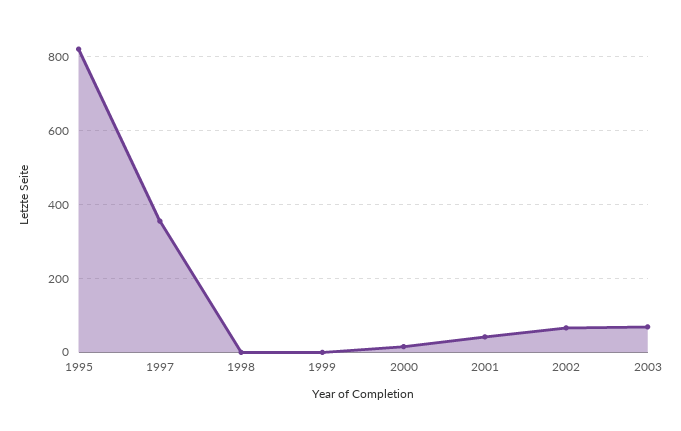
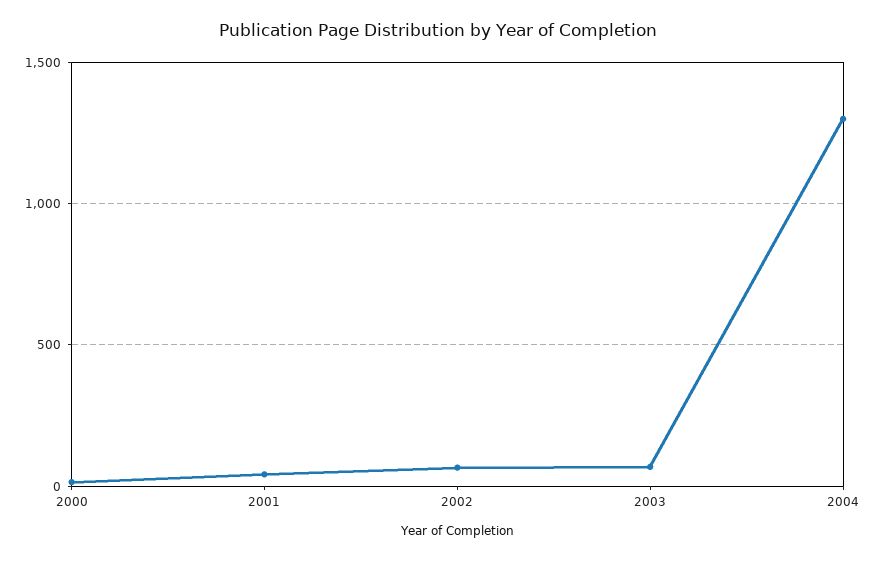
1995: 820 -> none
1997: 360 -> none
1998: 0 -> none
1999: 0 -> none
2004: none -> 1300

